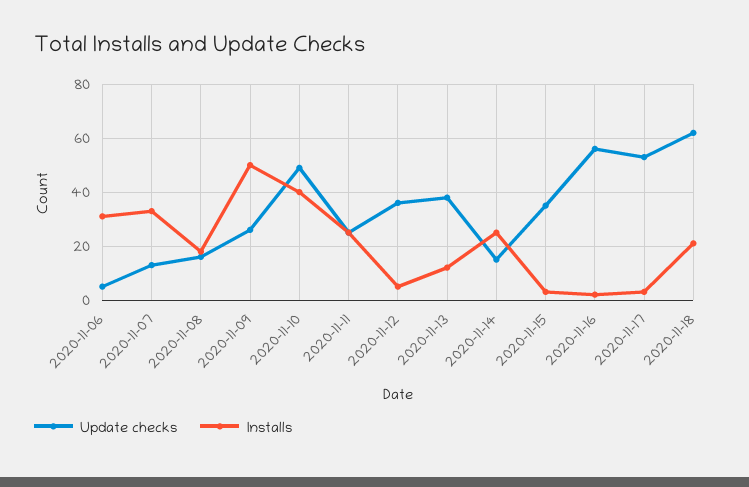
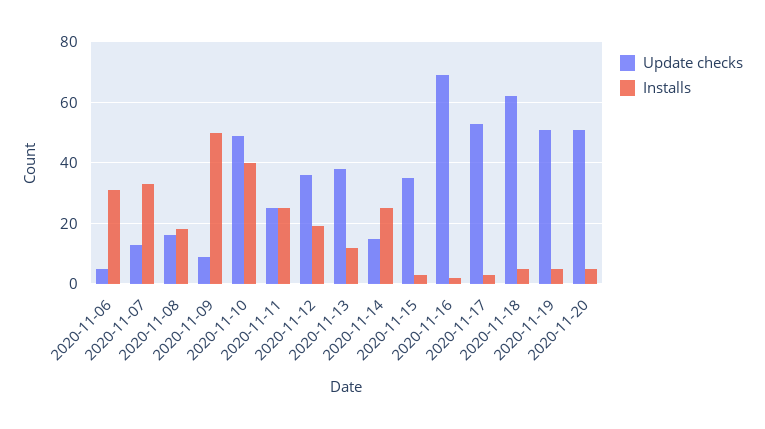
Update checks, 2020-11-09: 25 -> 10
Installs, 2020-11-12: 5 -> 20
Update checks, 2020-11-16: 55 -> 70
Installs, 2020-11-18: 20 -> 5
Update checks, 2020-11-19: none -> 50
Installs, 2020-11-19: none -> 5
Update checks, 2020-11-20: none -> 50
Installs, 2020-11-20: none -> 5

